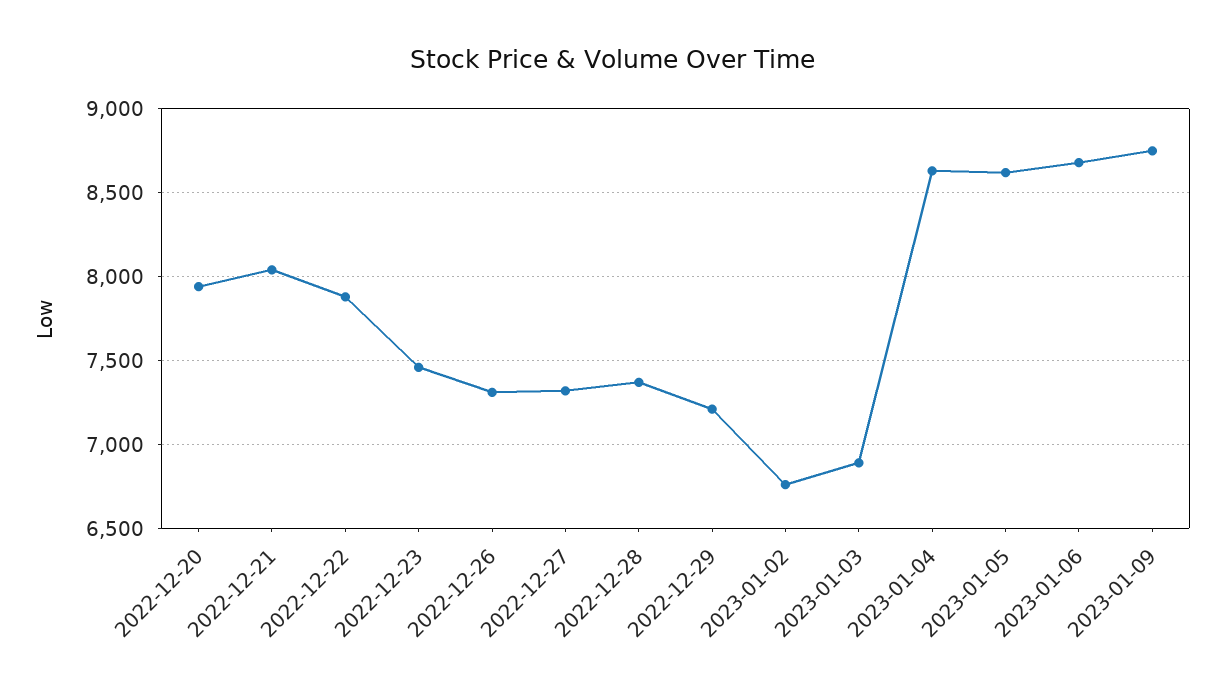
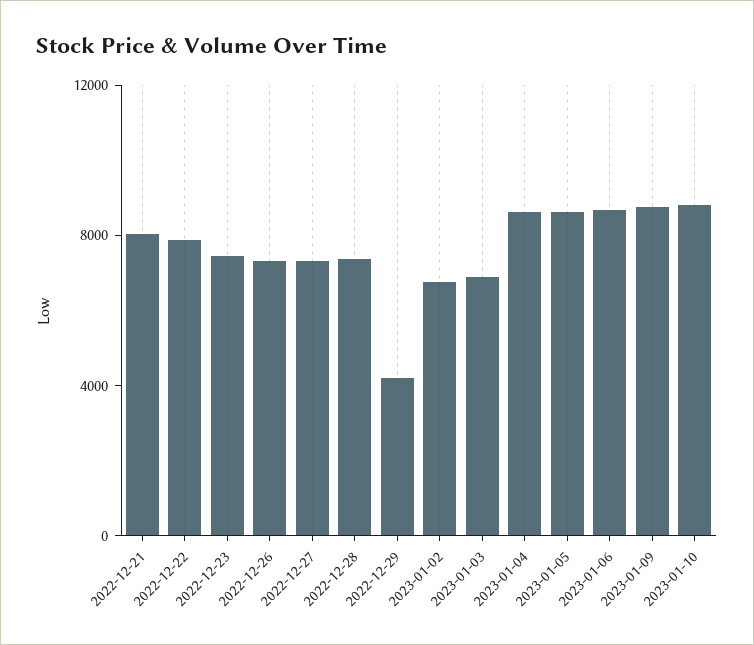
2022-12-20: 7950 -> none
2022-12-29: 7200 -> 4000
2023-01-10: none -> 9000

